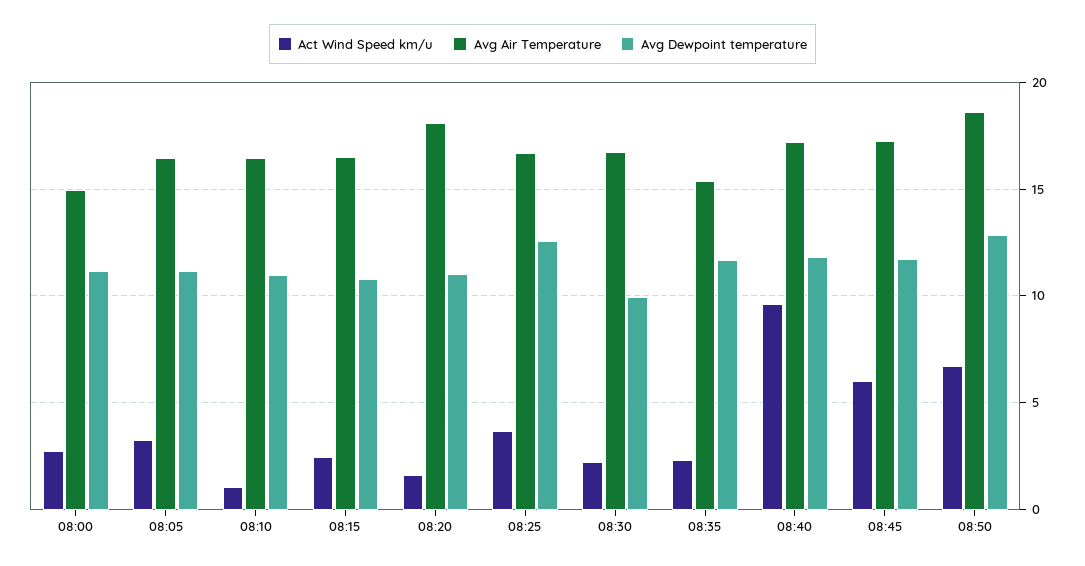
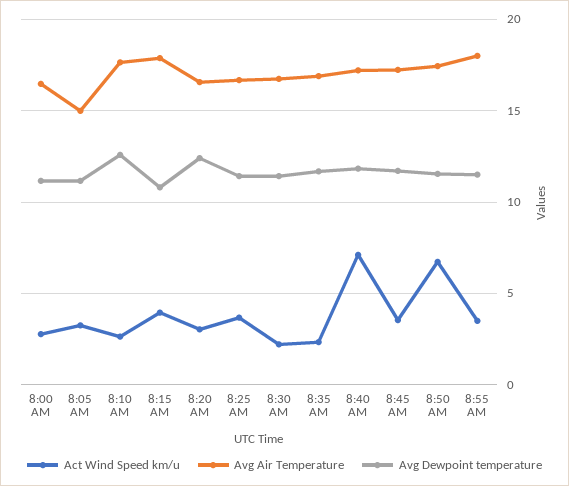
Avg Air Temperature, 08:00: 15 -> 16.5
Avg Air Temperature, 08:05: 16.5 -> 15
Act Wind Speed km/u, 08:10: 1 -> 2.5
Avg Air Temperature, 08:10: 16.5 -> 17.5
Avg Dewpoint temperature, 08:10: 11 -> 12.5
Act Wind Speed km/u, 08:15: 2.5 -> 4
Avg Air Temperature, 08:15: 16.5 -> 18
Act Wind Speed km/u, 08:20: 1.5 -> 3
Avg Air Temperature, 08:20: 18 -> 16.5
Avg Dewpoint temperature, 08:20: 11 -> 12.5
Avg Dewpoint temperature, 08:25: 12.5 -> 11.5
Avg Dewpoint temperature, 08:30: 10 -> 11.5
Avg Air Temperature, 08:35: 15.5 -> 17
Act Wind Speed km/u, 08:40: 9.5 -> 7
Act Wind Speed km/u, 08:45: 6 -> 3.5
Avg Air Temperature, 08:50: 18.5 -> 17.5
Avg Dewpoint temperature, 08:50: 13 -> 11.5
Act Wind Speed km/u, 8:55 AM: none -> 3.5
Avg Air Temperature, 8:55 AM: none -> 18
Avg Dewpoint temperature, 8:55 AM: none -> 11.5

